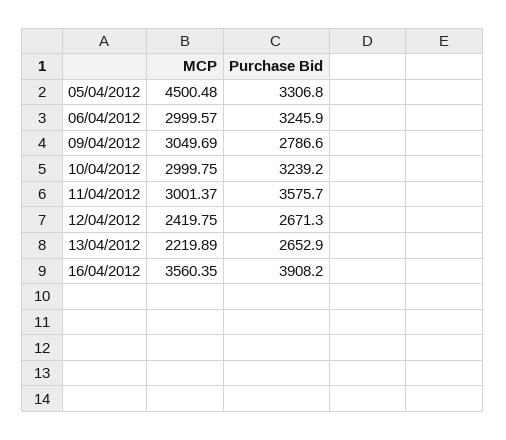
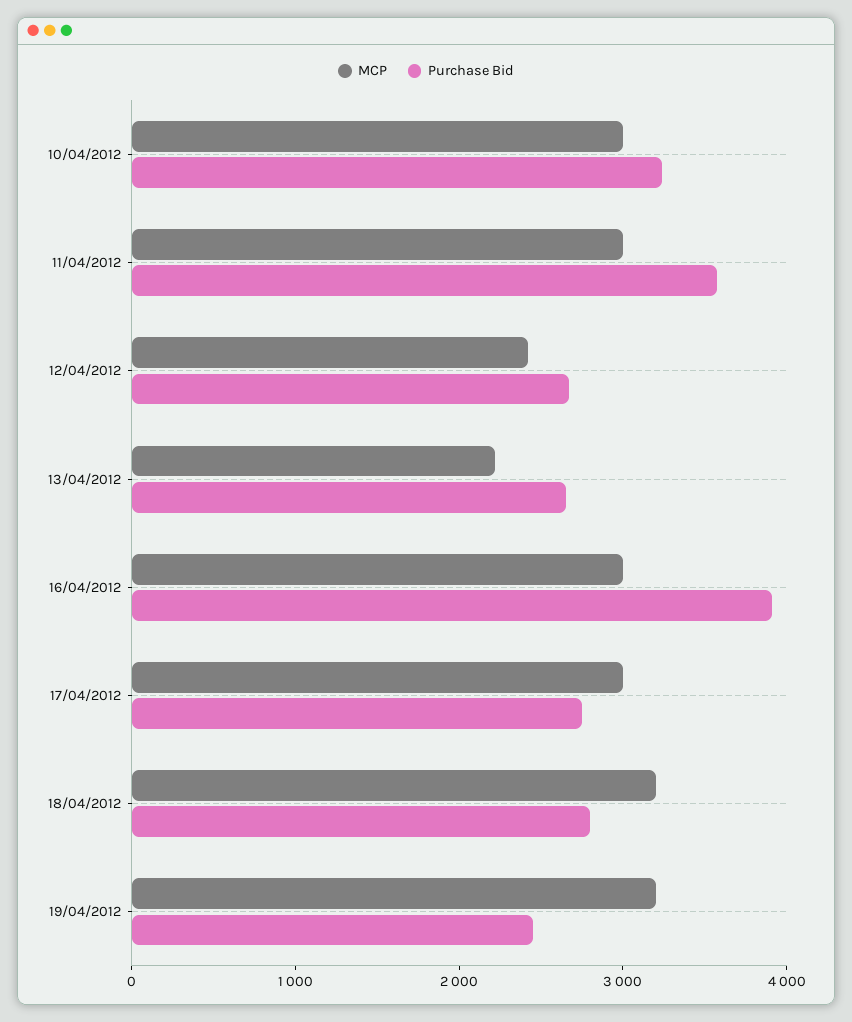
MCP, 05/04/2012: 4500.48 -> none
Purchase Bid, 05/04/2012: 3306.8 -> none
MCP, 06/04/2012: 2999.57 -> none
Purchase Bid, 06/04/2012: 3245.9 -> none
MCP, 09/04/2012: 3049.69 -> none
Purchase Bid, 09/04/2012: 2786.6 -> none
MCP, 16/04/2012: 3560.35 -> 3000
MCP, 17/04/2012: none -> 3000
Purchase Bid, 17/04/2012: none -> 2800
MCP, 18/04/2012: none -> 3200
Purchase Bid, 18/04/2012: none -> 2800
MCP, 19/04/2012: none -> 3200
Purchase Bid, 19/04/2012: none -> 2400

